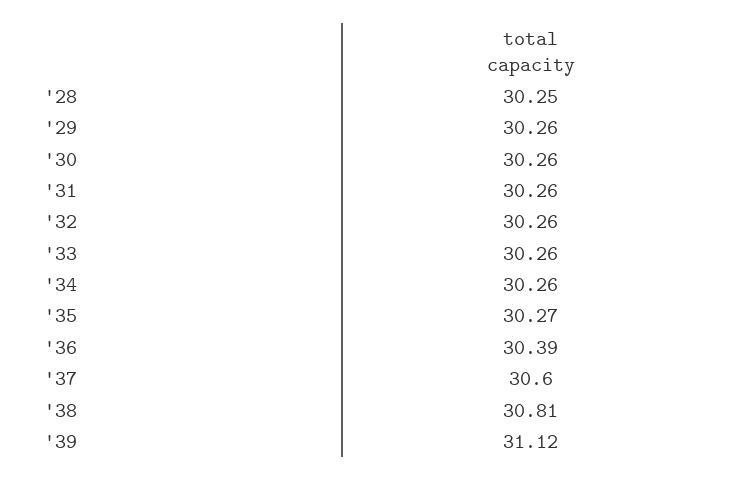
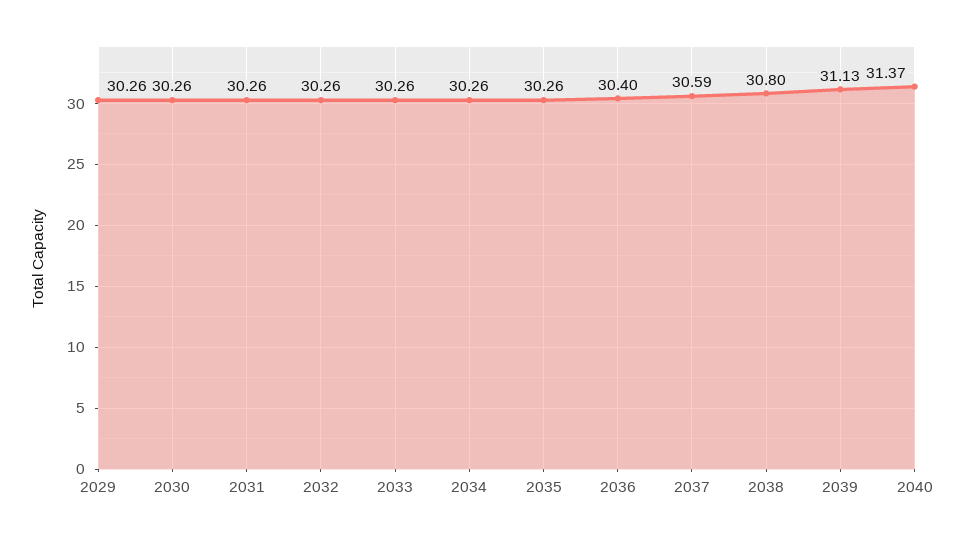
'28: 30.25 -> none
'35: 30.27 -> 30.26
'36: 30.39 -> 30.4
'37: 30.6 -> 30.59
'38: 30.81 -> 30.8
'39: 31.12 -> 31.13
2040: none -> 31.37

